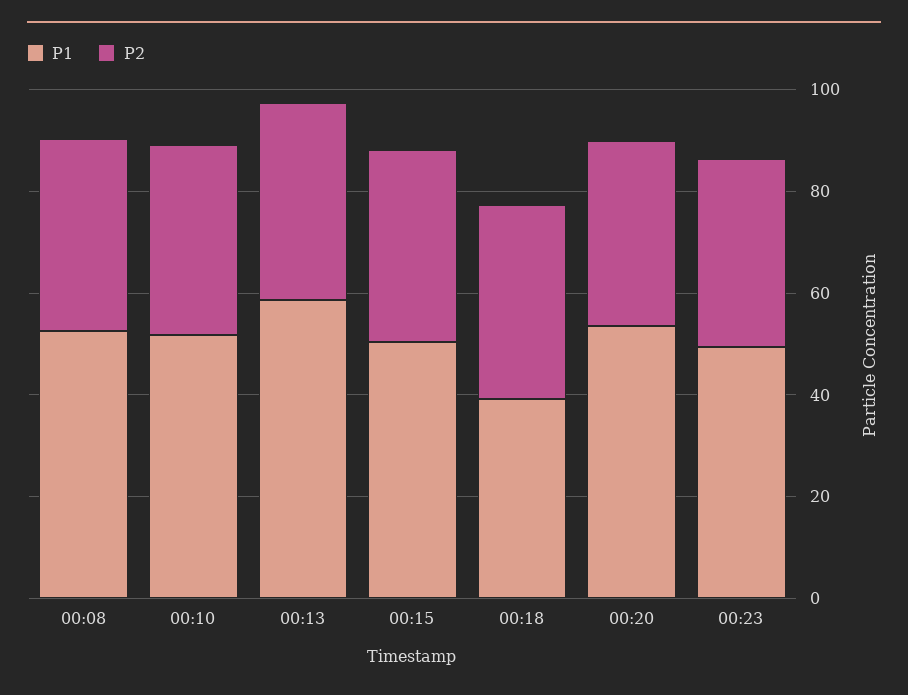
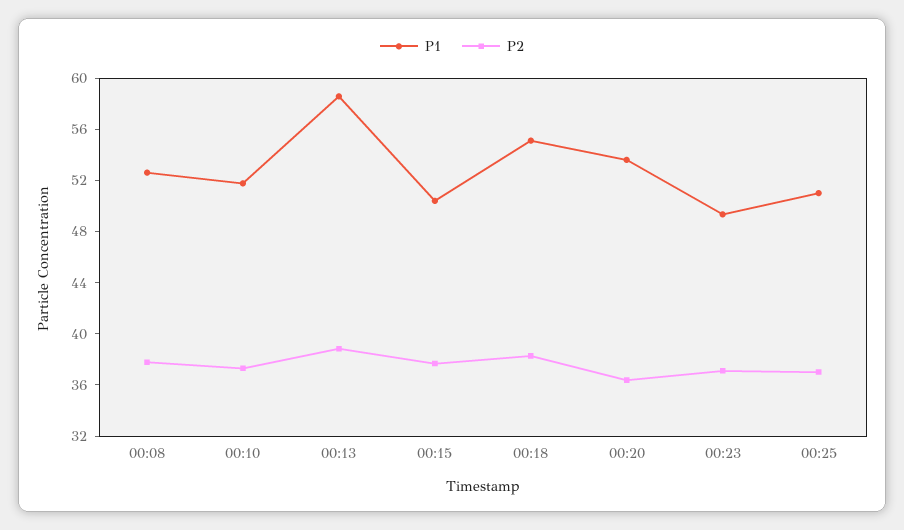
P1, 00:18: 40 -> 55
P1, 00:25: none -> 51
P2, 00:25: none -> 37

